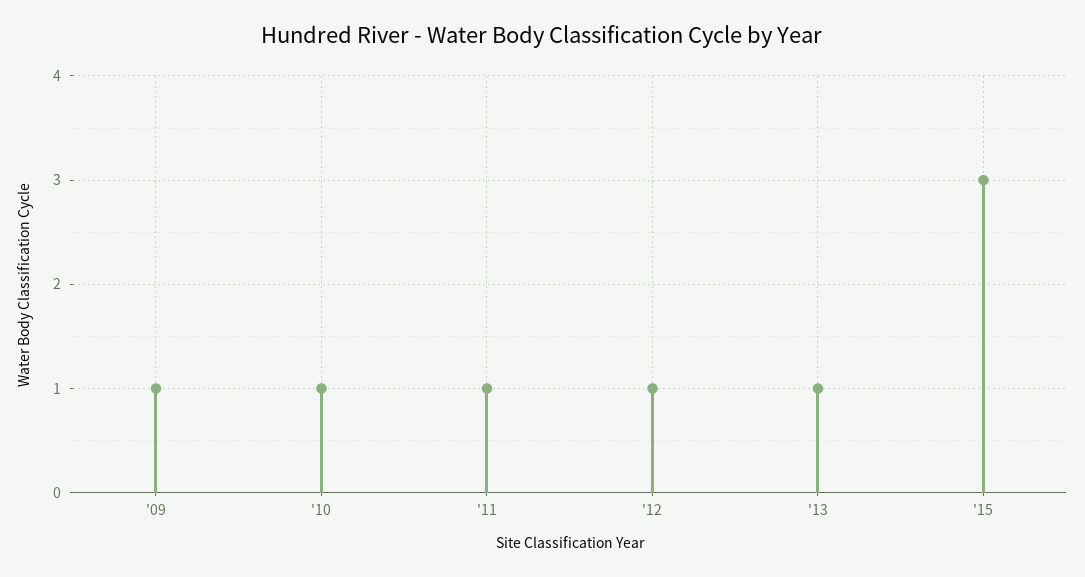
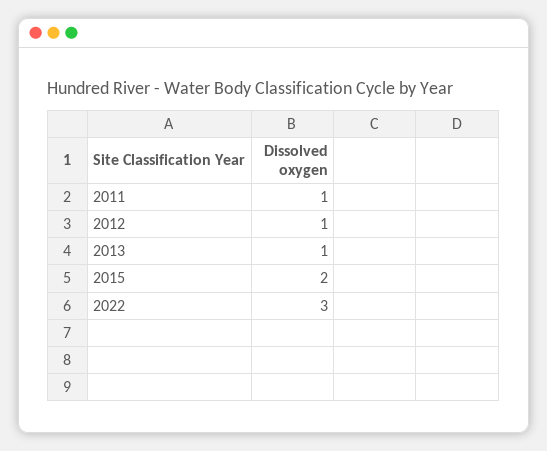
'09: 1 -> none
'10: 1 -> none
'15: 3 -> 2
2022: none -> 3

